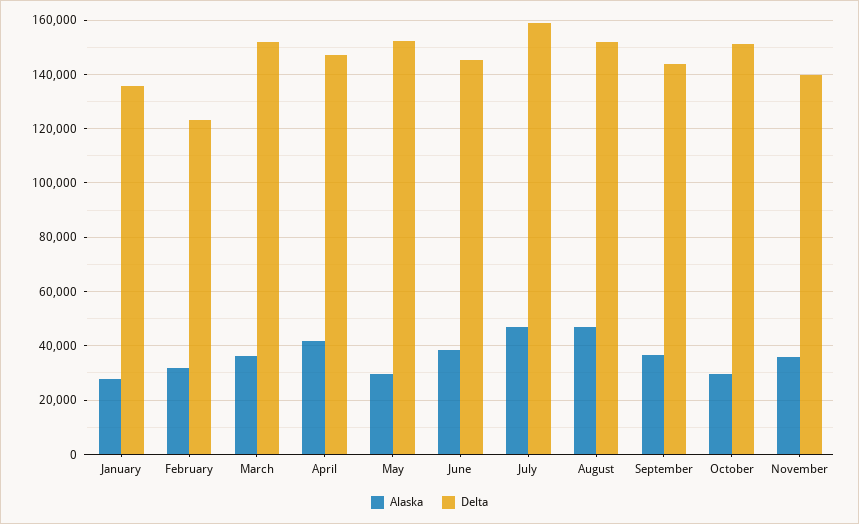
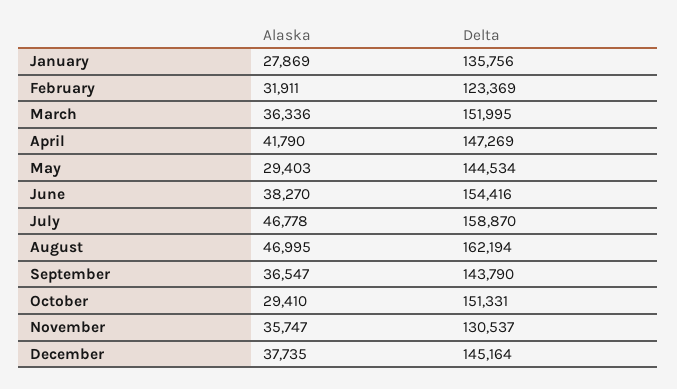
Delta, May: 152500 -> 144534
Delta, June: 145000 -> 154416
Delta, August: 152500 -> 162194
Delta, November: 140000 -> 130537
Alaska, December: none -> 37735
Delta, December: none -> 145164

